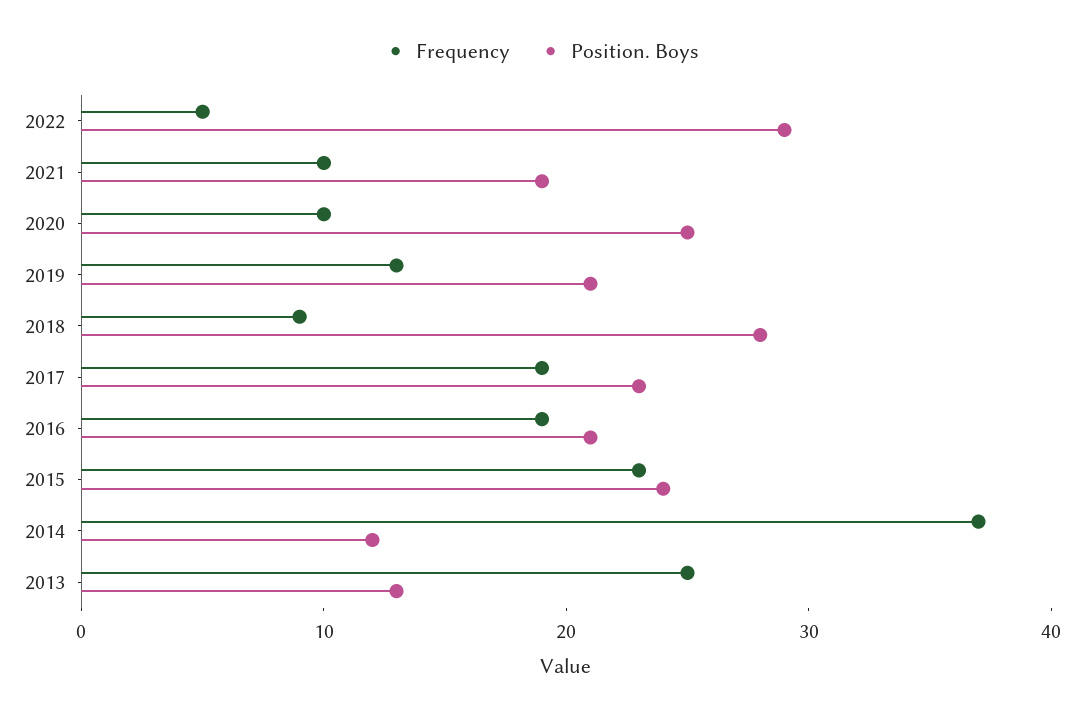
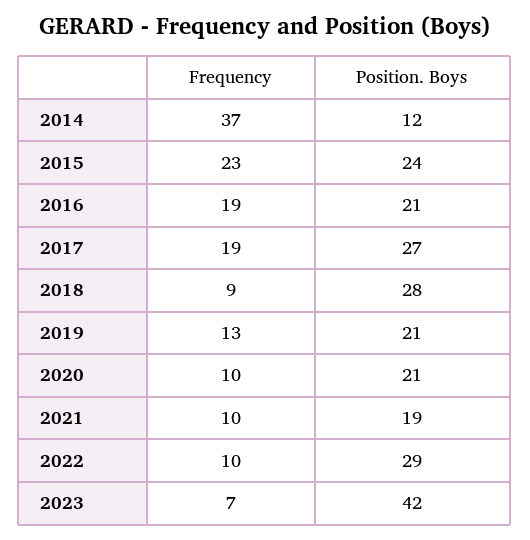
Frequency, 2022: 5 -> 10
Position. Boys, 2020: 25 -> 21
Position. Boys, 2017: 23 -> 27
Frequency, 2013: 25 -> none
Position. Boys, 2013: 13 -> none
Frequency, 2023: none -> 7
Position. Boys, 2023: none -> 42

